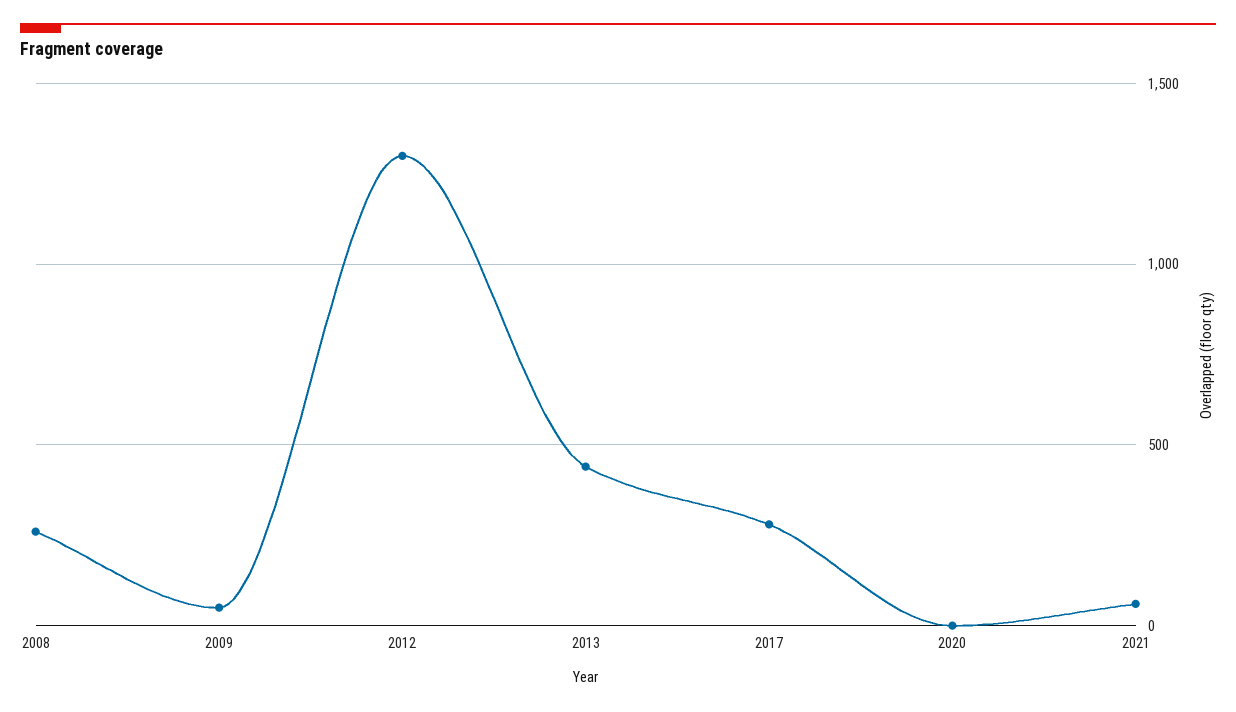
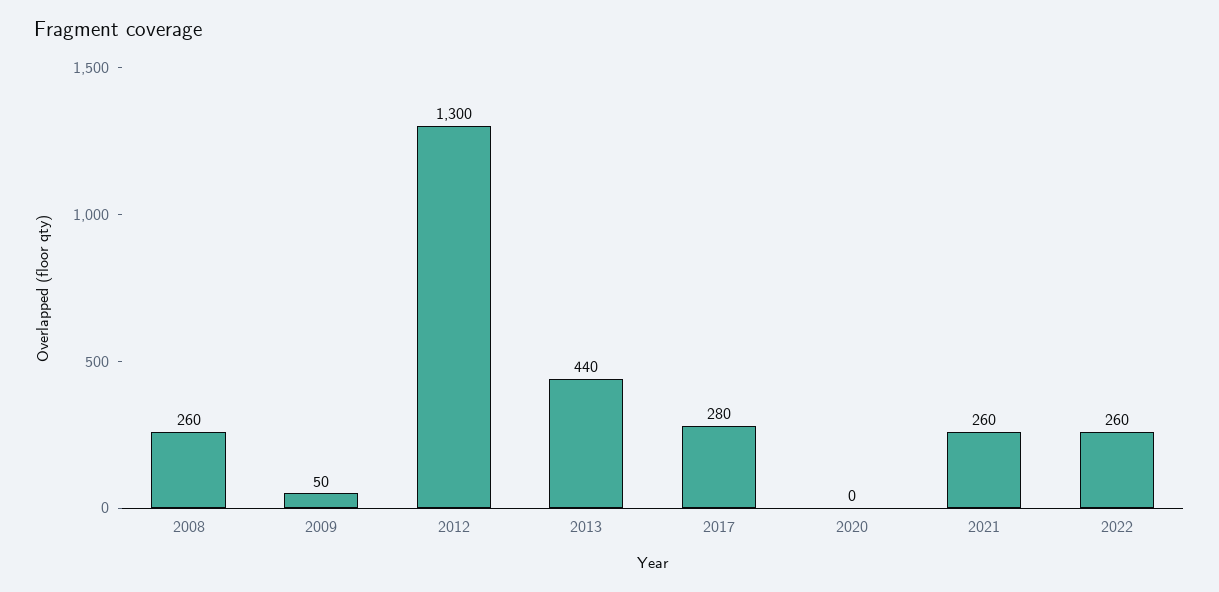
2021: 50 -> 260
2022: none -> 260

